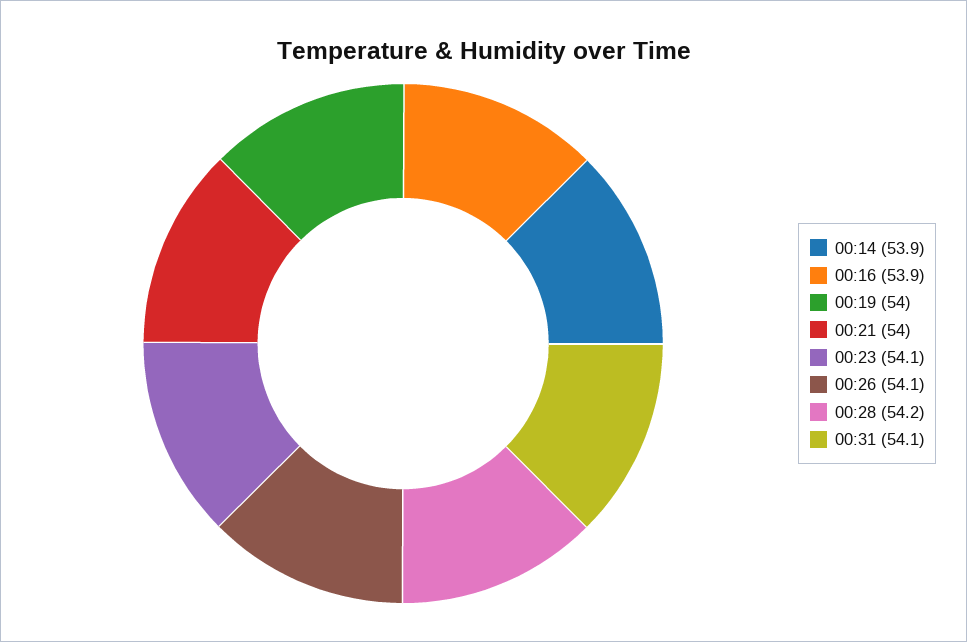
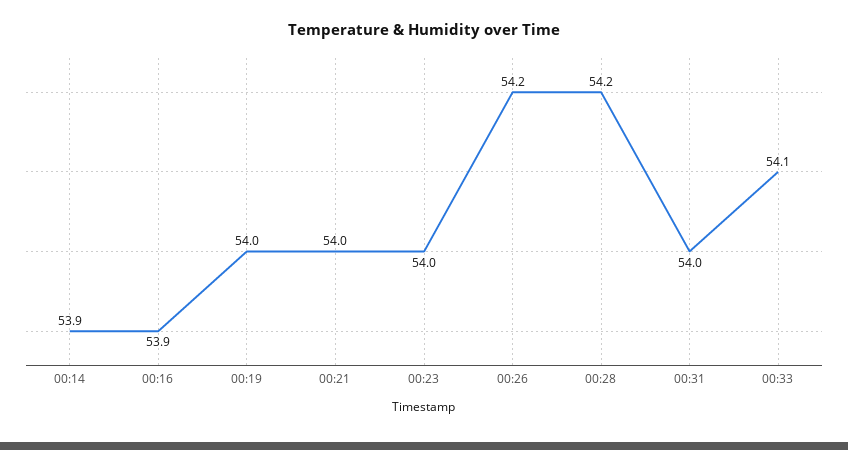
00:23: 54.1 -> 54
00:26: 54.1 -> 54.2
00:31: 54.1 -> 54
00:33: none -> 54.1

